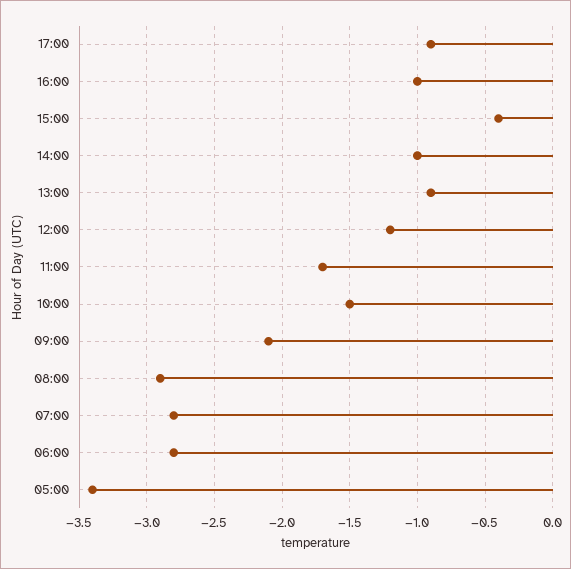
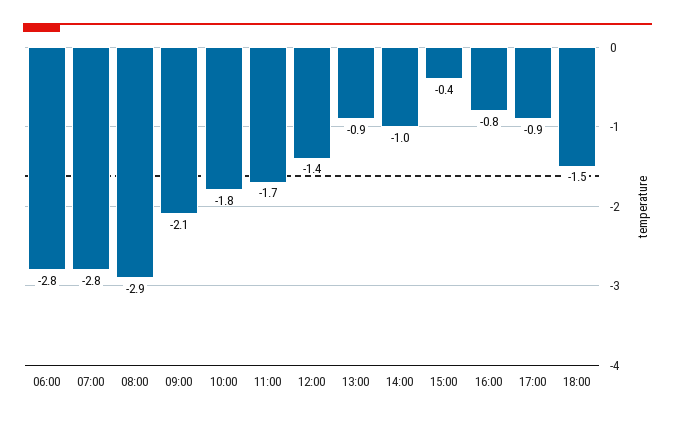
16:00: -1 -> -0.8
12:00: -1.2 -> -1.4
10:00: -1.5 -> -1.8
05:00: -3.4 -> none
18:00: none -> -1.5

